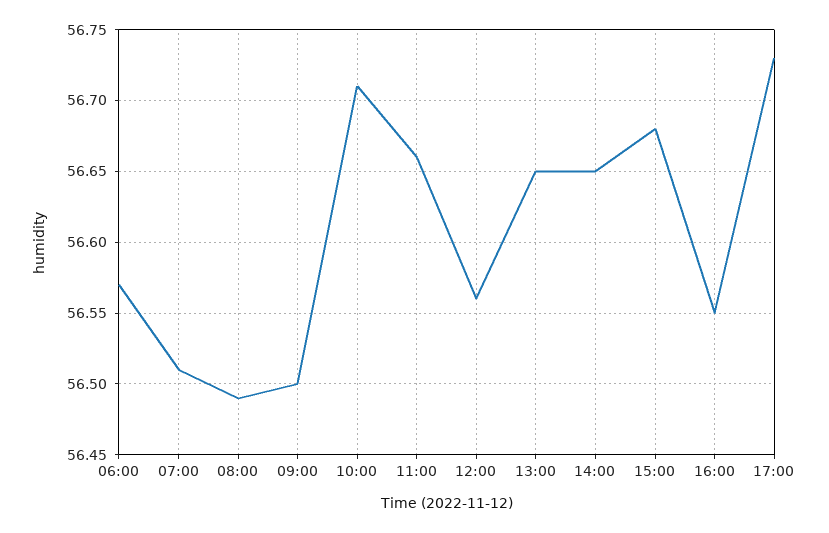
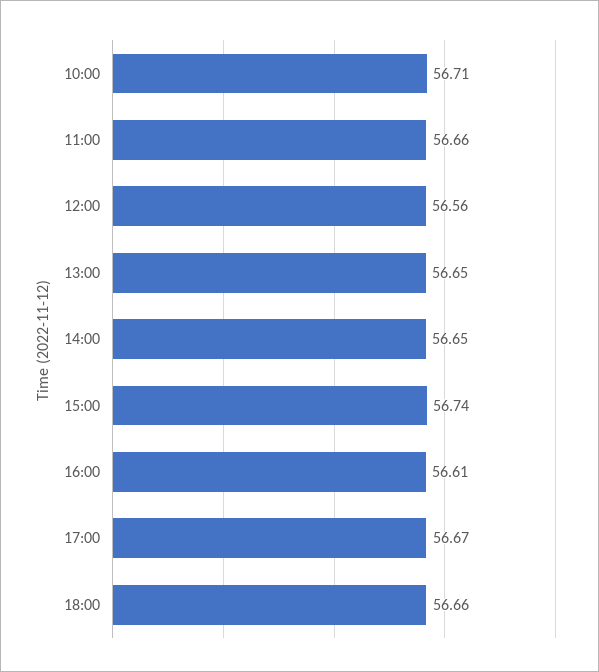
06:00: 56.57 -> none
07:00: 56.51 -> none
08:00: 56.49 -> none
09:00: 56.5 -> none
15:00: 56.68 -> 56.74
16:00: 56.55 -> 56.61
17:00: 56.73 -> 56.67
18:00: none -> 56.66

